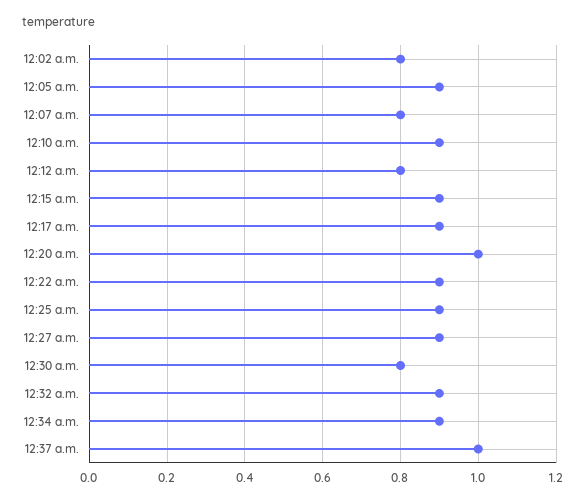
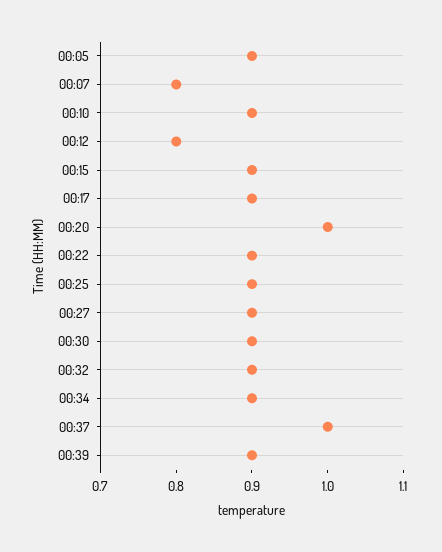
12:02 a.m.: 0.8 -> none
12:30 a.m.: 0.8 -> 0.9
00:39: none -> 0.9

